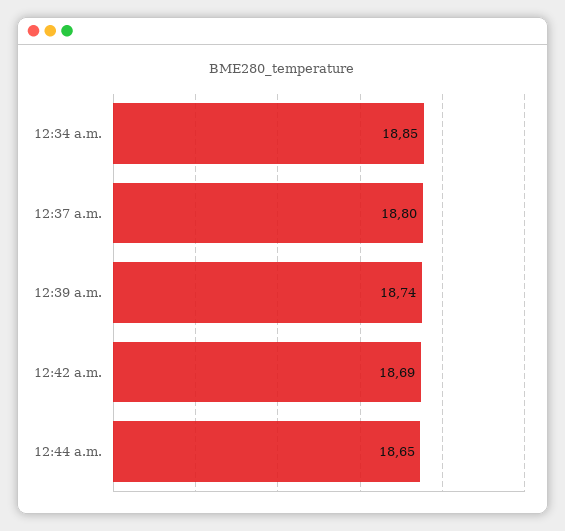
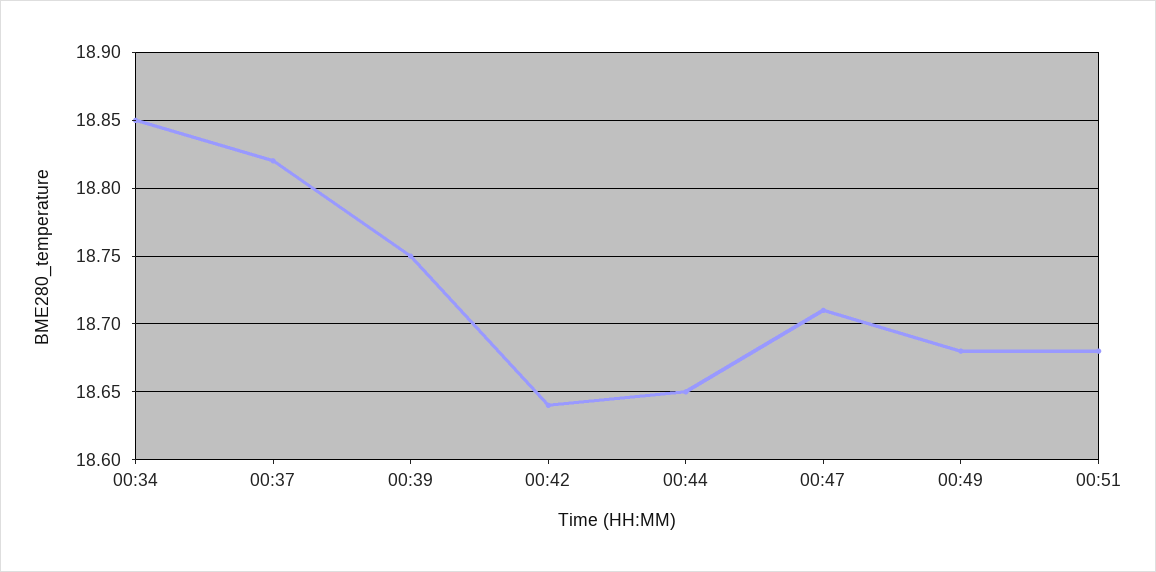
12:37 a.m.: 18.8 -> 18.82
12:39 a.m.: 18.74 -> 18.75
12:42 a.m.: 18.69 -> 18.64
00:47: none -> 18.71
00:49: none -> 18.68
00:51: none -> 18.68

